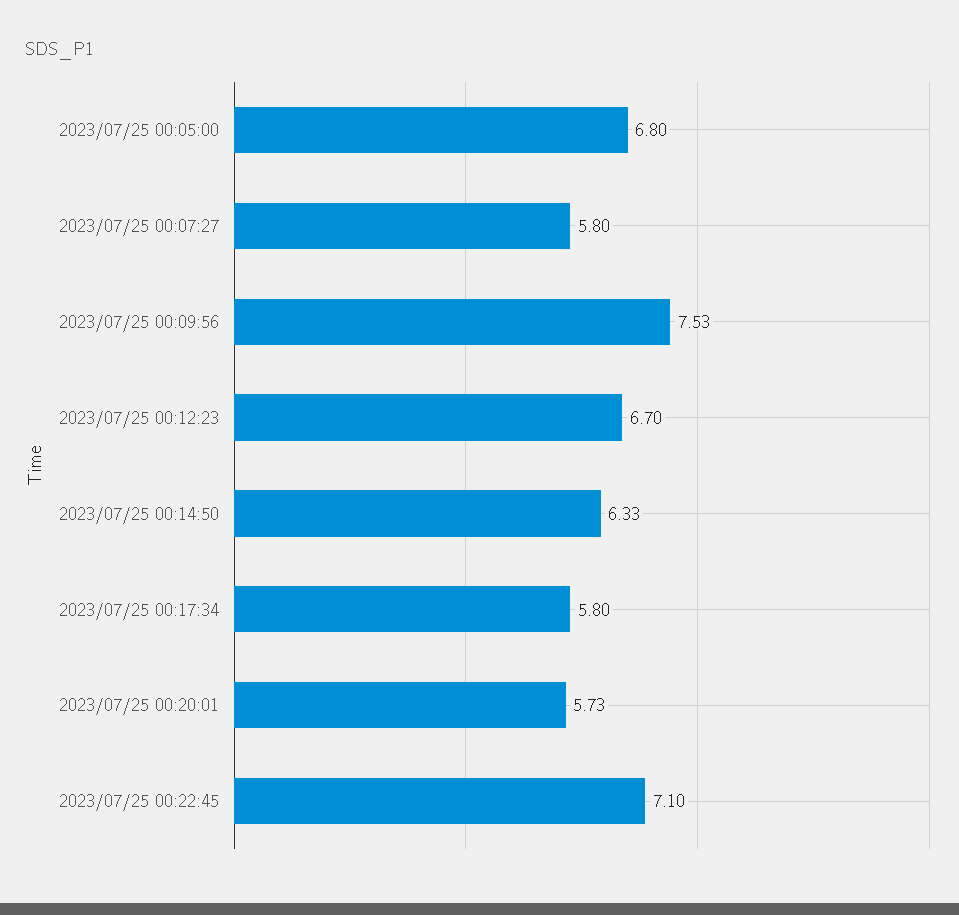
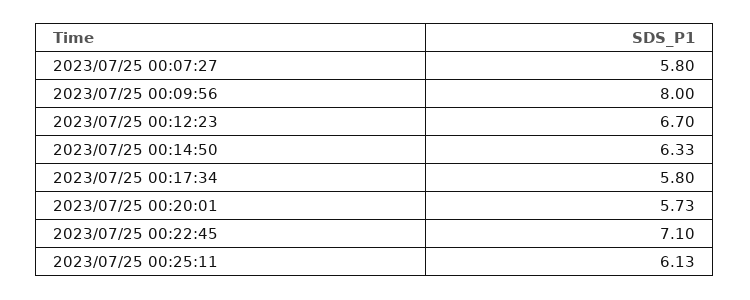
2023/07/25 00:05:00: 6.8 -> none
2023/07/25 00:09:56: 7.53 -> 8
2023/07/25 00:25:11: none -> 6.13

